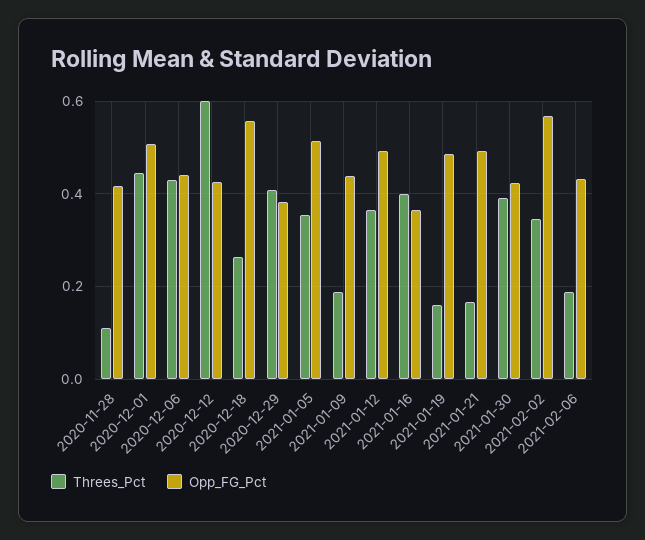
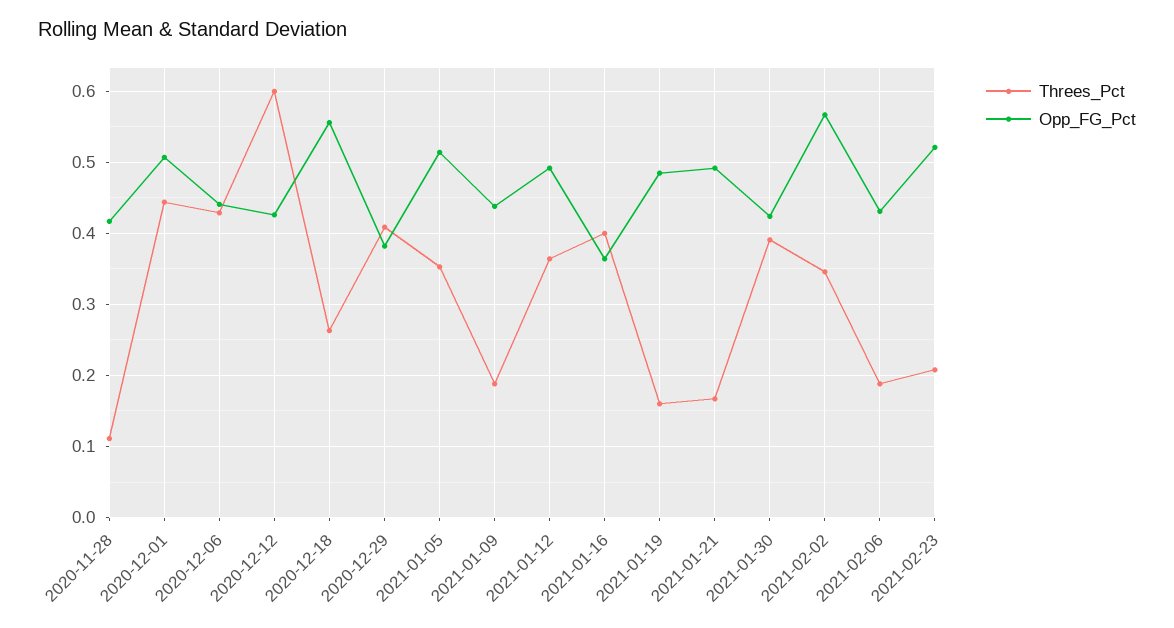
Threes_Pct, 2021-02-23: none -> 0.21
Opp_FG_Pct, 2021-02-23: none -> 0.52

